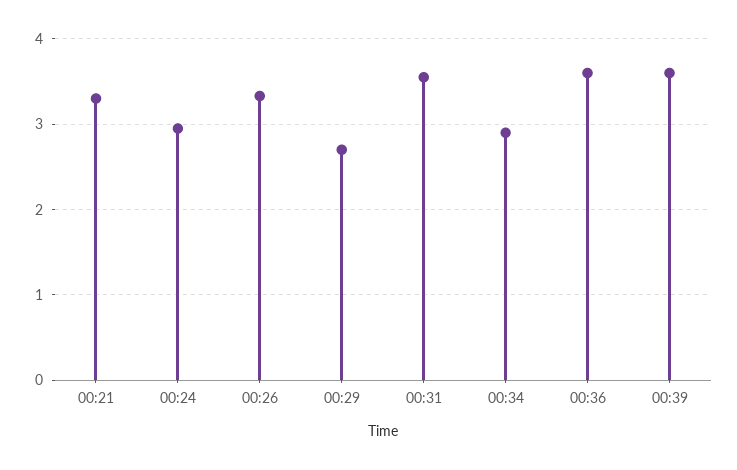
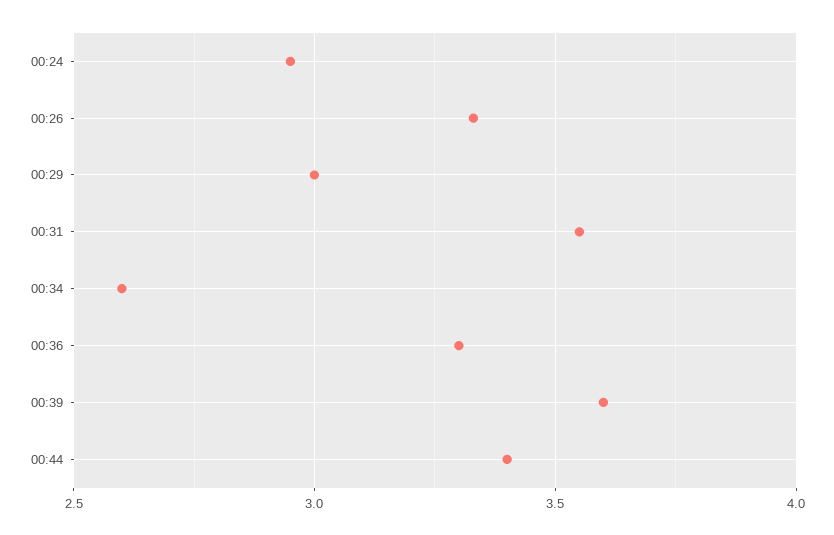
00:21: 3.3 -> none
00:29: 2.7 -> 3
00:34: 2.9 -> 2.6
00:36: 3.6 -> 3.3
00:44: none -> 3.4

